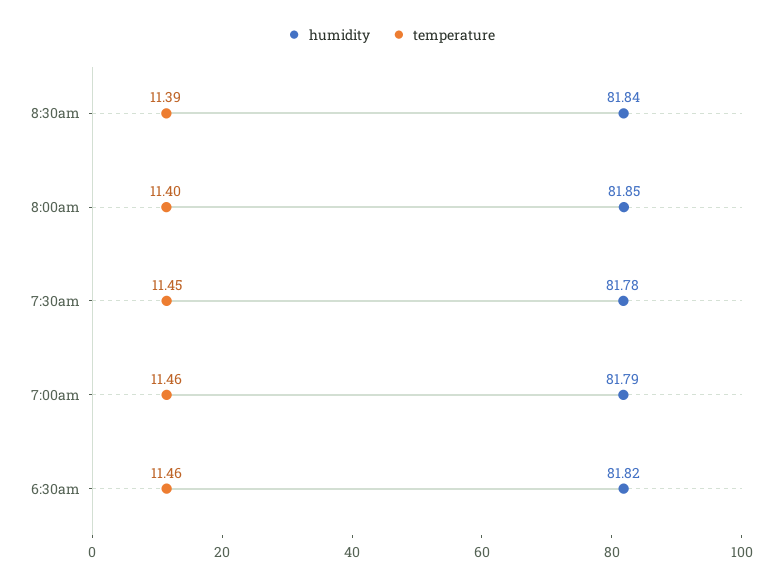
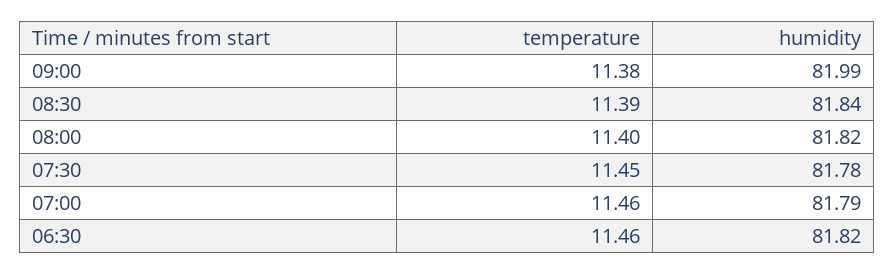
humidity, 8:00am: 81.85 -> 81.82
temperature, 09:00: none -> 11.38
humidity, 09:00: none -> 81.99

